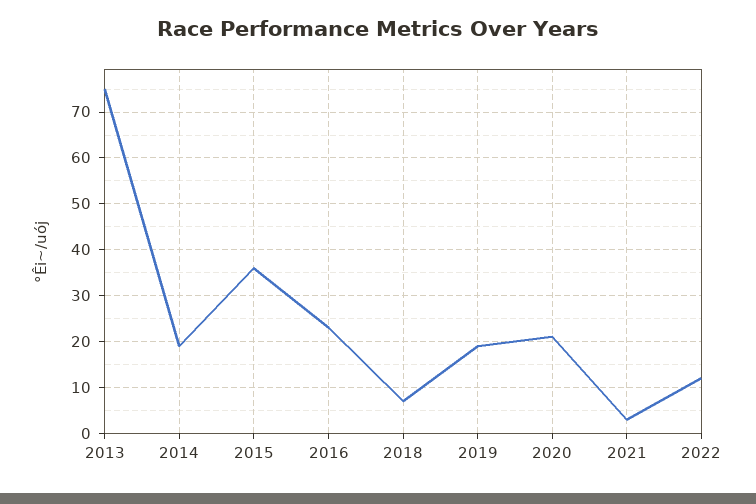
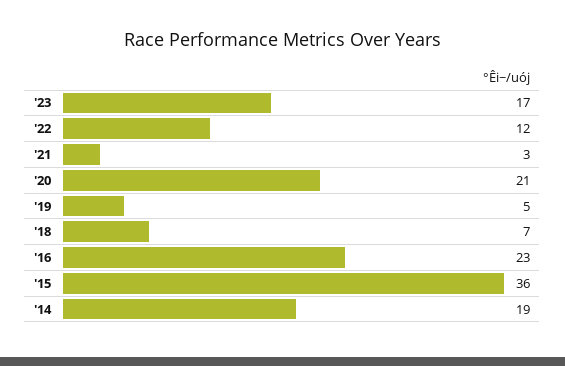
2013: 75 -> none
2019: 20 -> 5
'23: none -> 17

